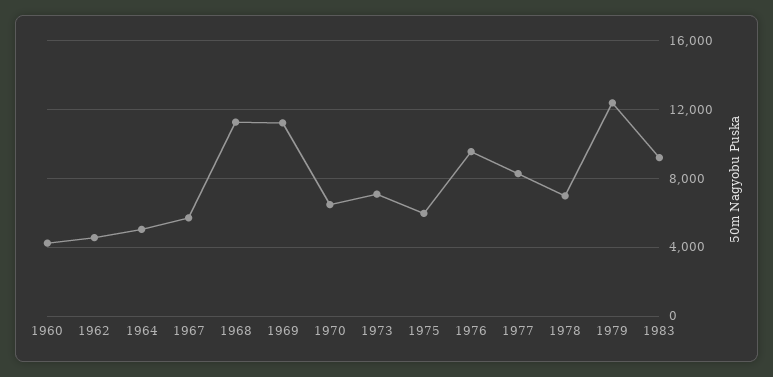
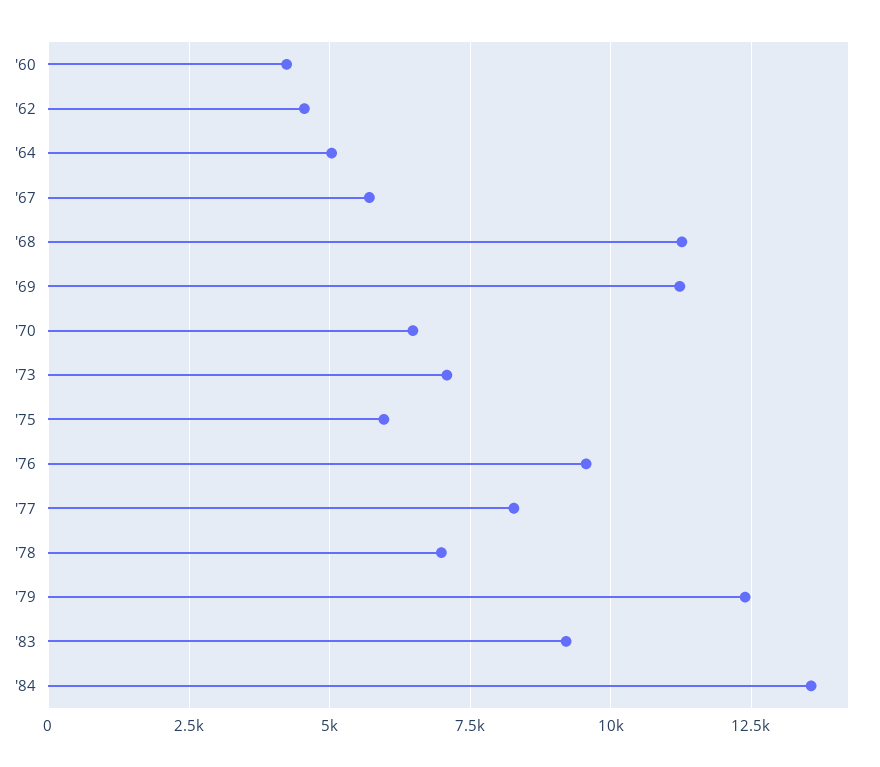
'84: none -> 13500

